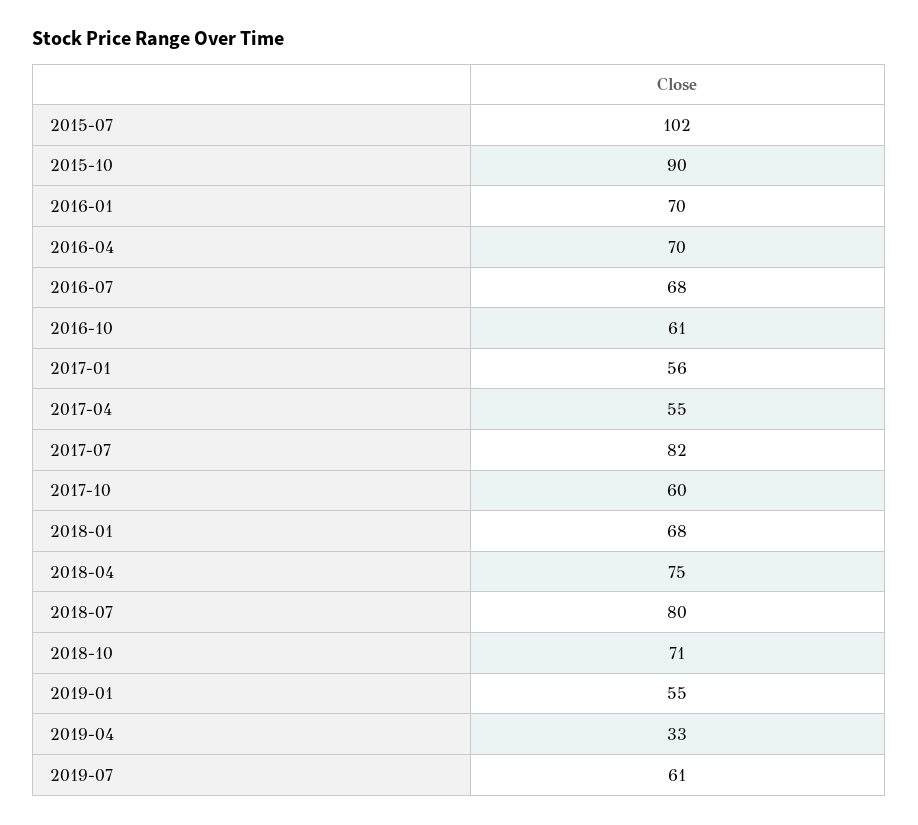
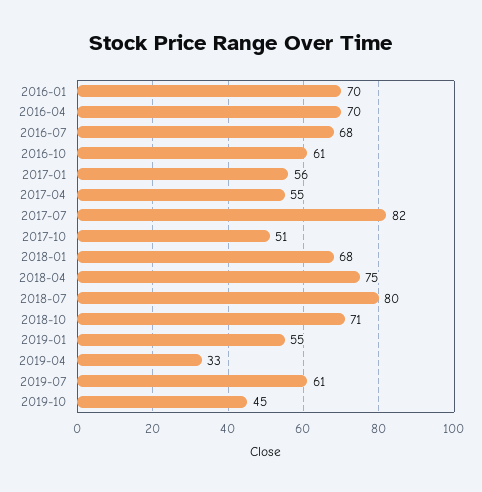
2015-07: 102 -> none
2015-10: 90 -> none
2017-10: 60 -> 51
2019-10: none -> 45

